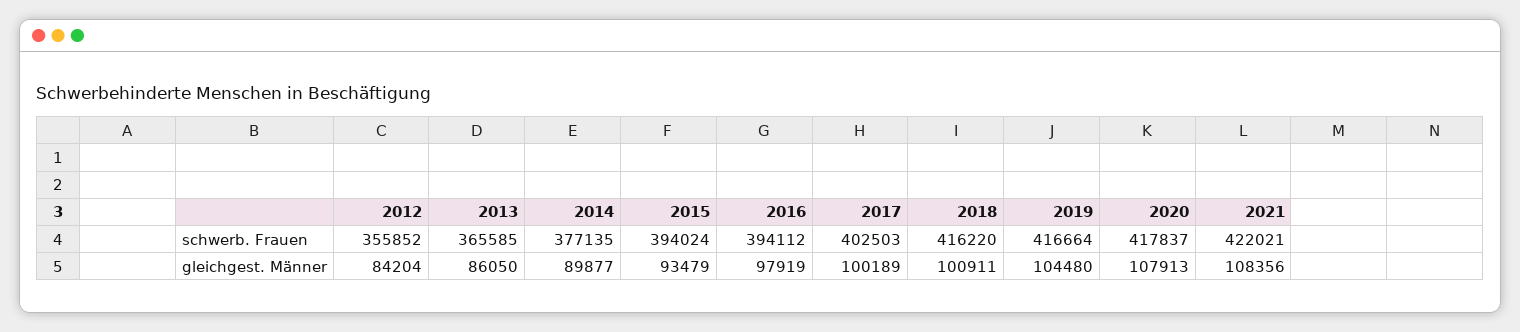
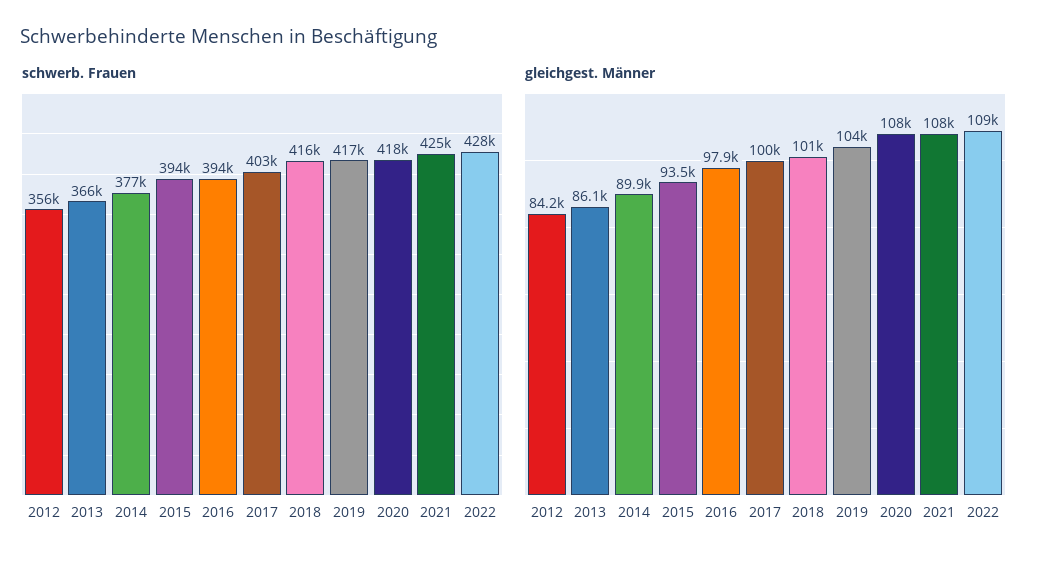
schwerb. Frauen, 2021: 422021 -> 425000
schwerb. Frauen, 2022: none -> 428000
gleichgest. Männer, 2022: none -> 109000

